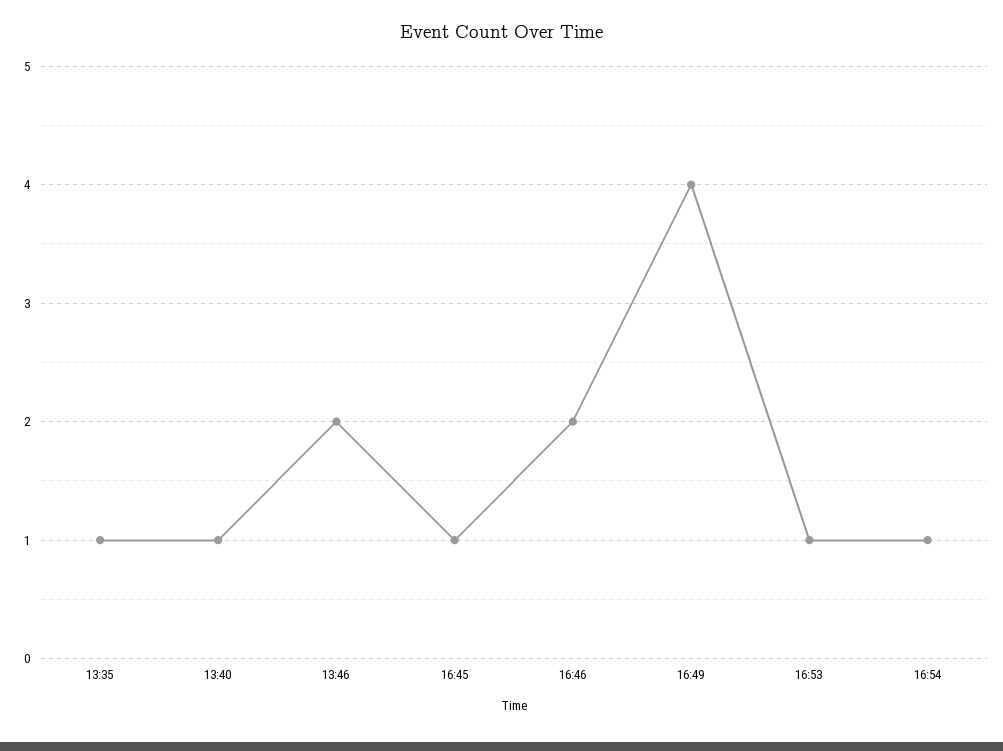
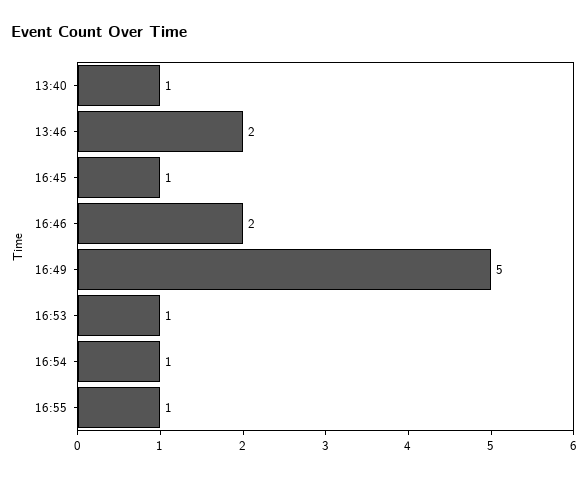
13:35: 1 -> none
16:49: 4 -> 5
16:55: none -> 1

